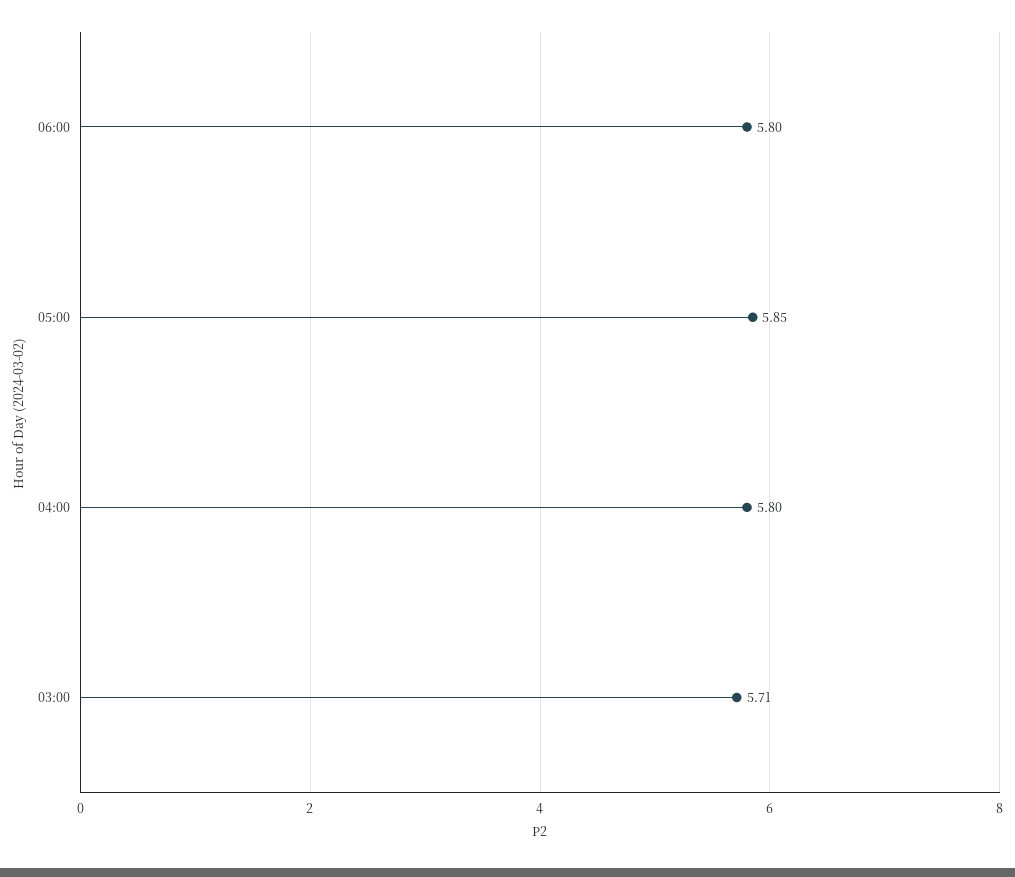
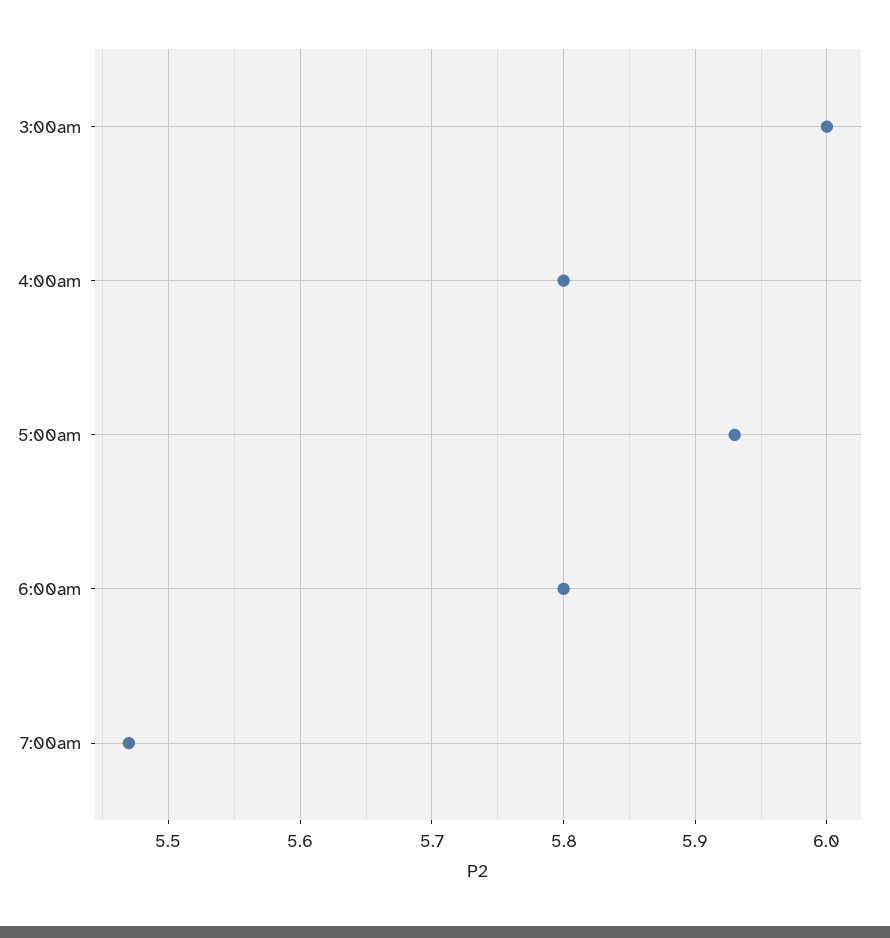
05:00: 5.85 -> 5.93
03:00: 5.71 -> 6
7:00am: none -> 5.47

